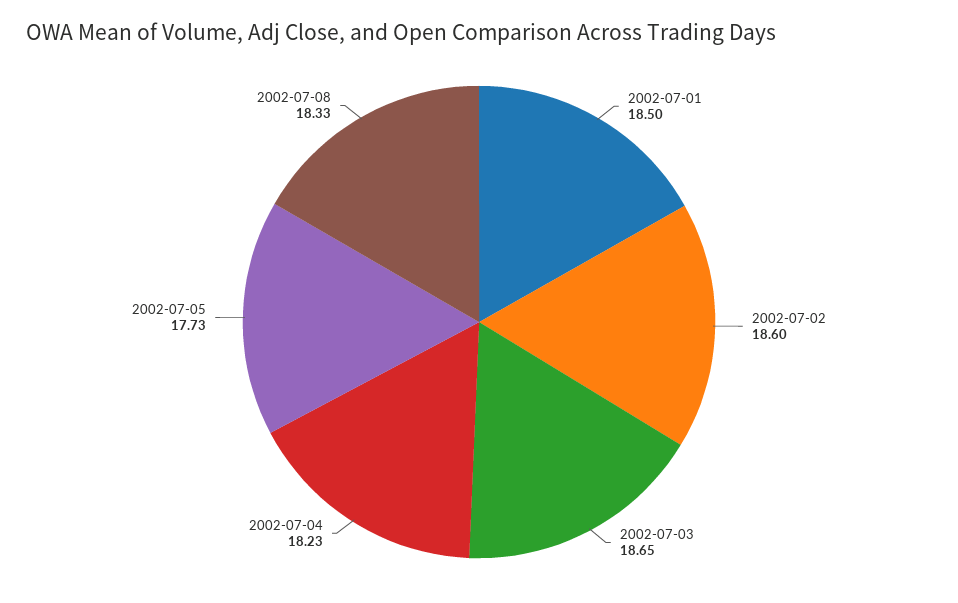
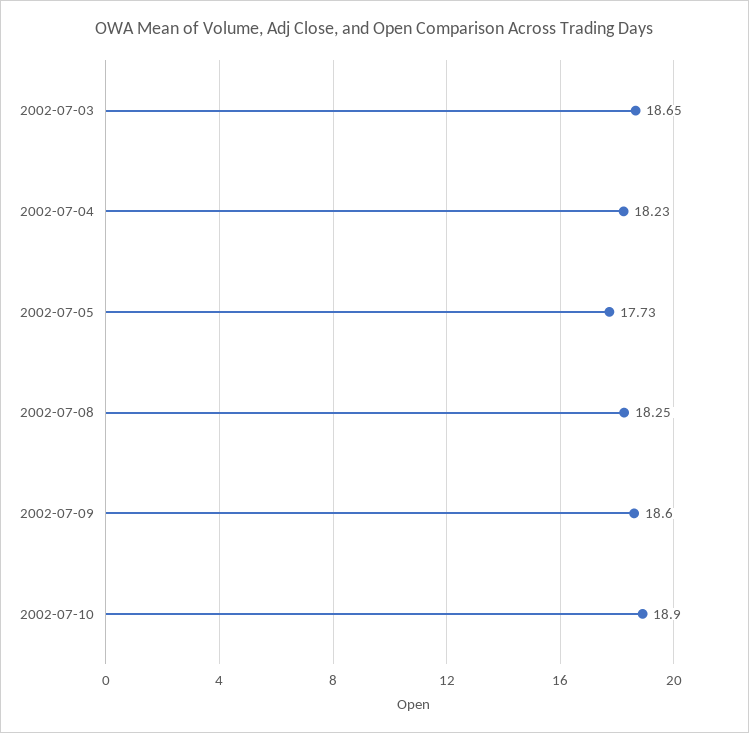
2002-07-01: 18.5 -> none
2002-07-02: 18.6 -> none
2002-07-08: 18.33 -> 18.25
2002-07-09: none -> 18.6
2002-07-10: none -> 18.9

